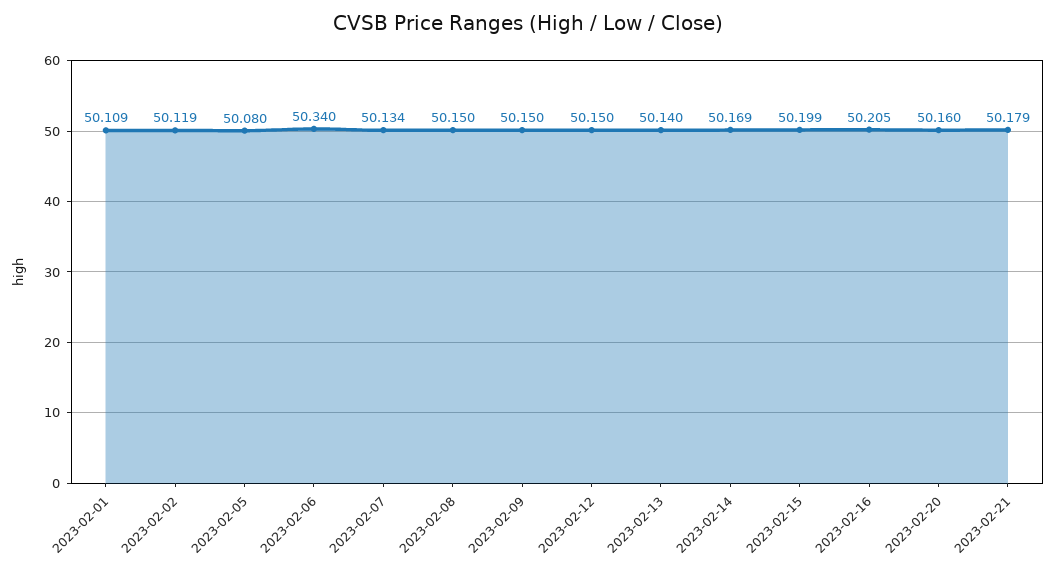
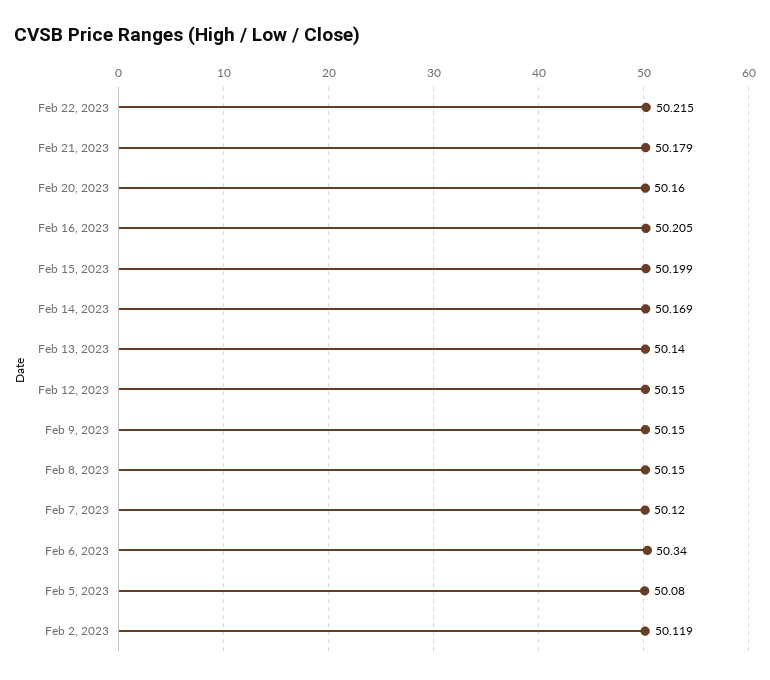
2023-02-01: 50.109 -> none
2023-02-07: 50.134 -> 50.12
Feb 22, 2023: none -> 50.215

